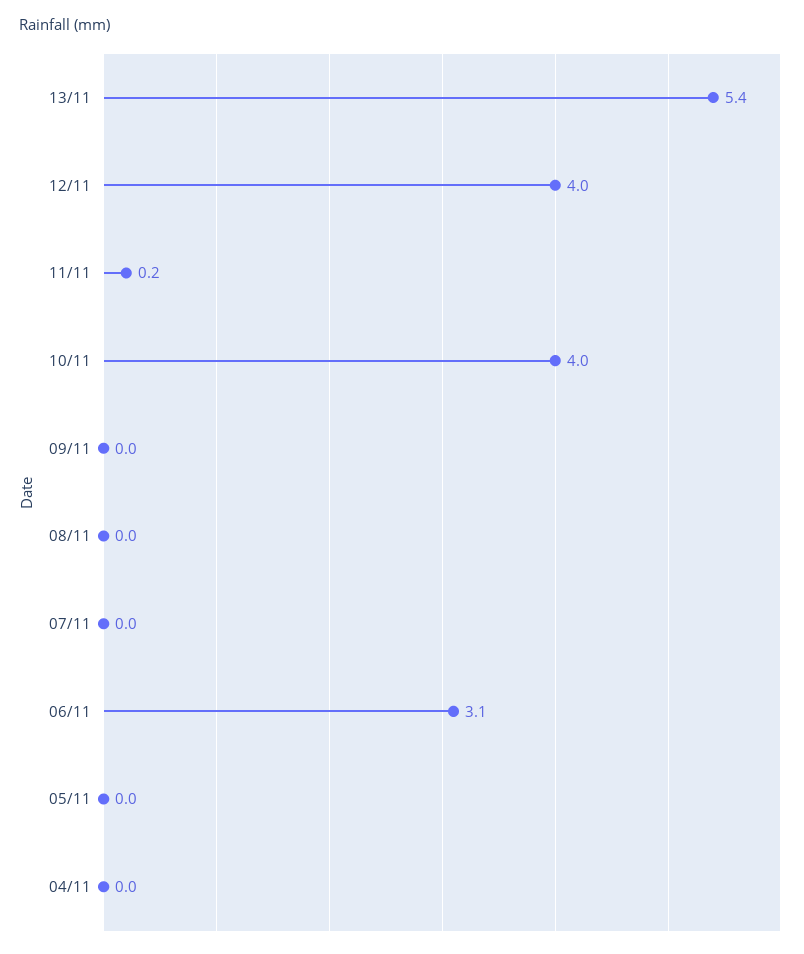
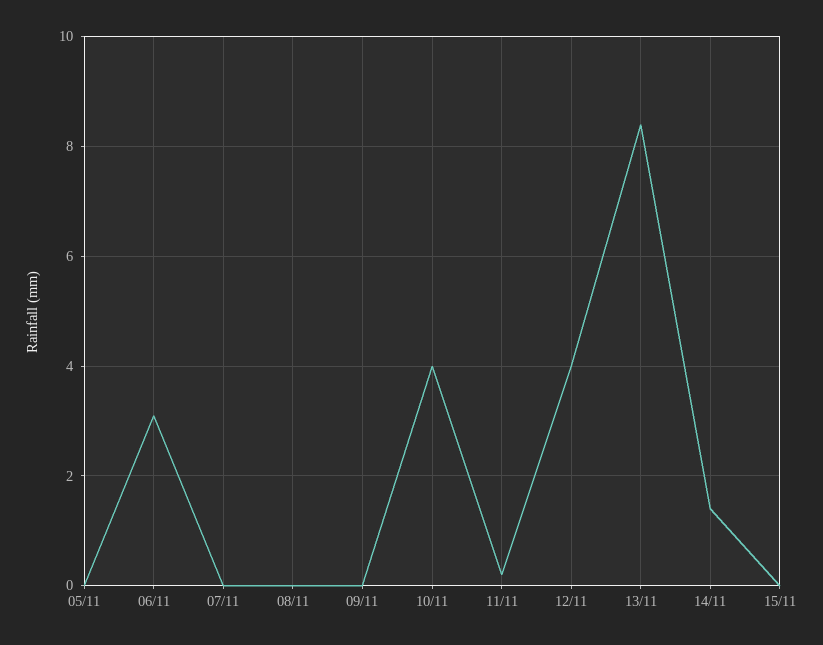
13/11: 5.4 -> 8.5
04/11: 0 -> none
14/11: none -> 1.5
15/11: none -> 0

